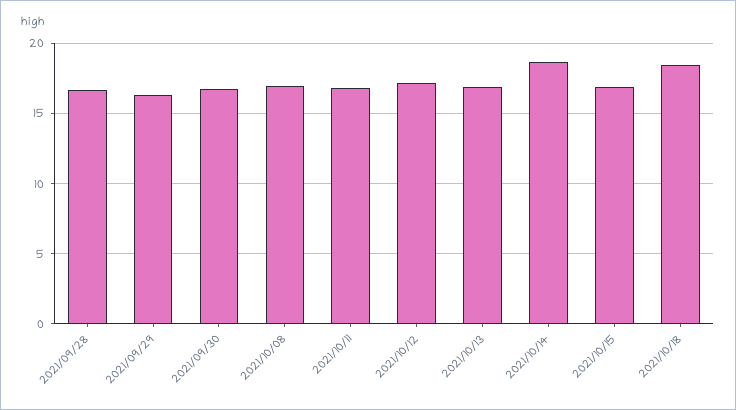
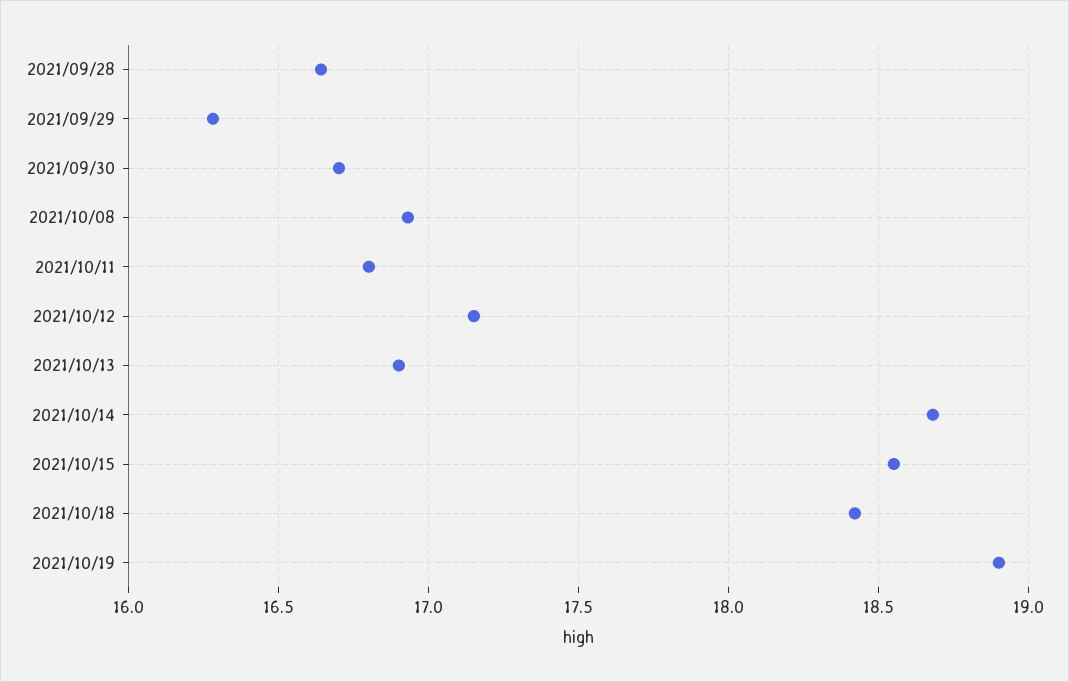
2021/10/15: 17 -> 18.55
2021/10/19: none -> 18.9

